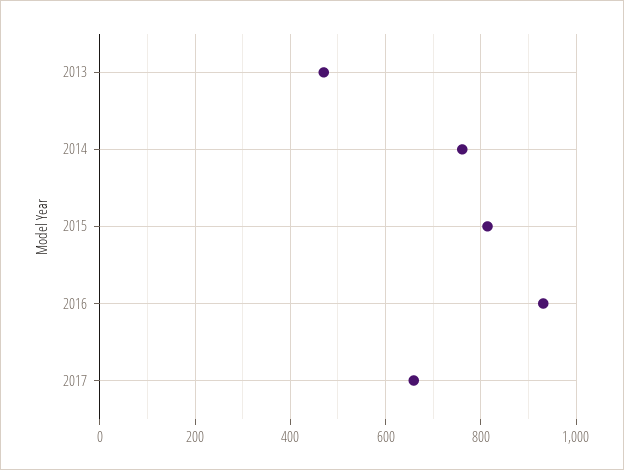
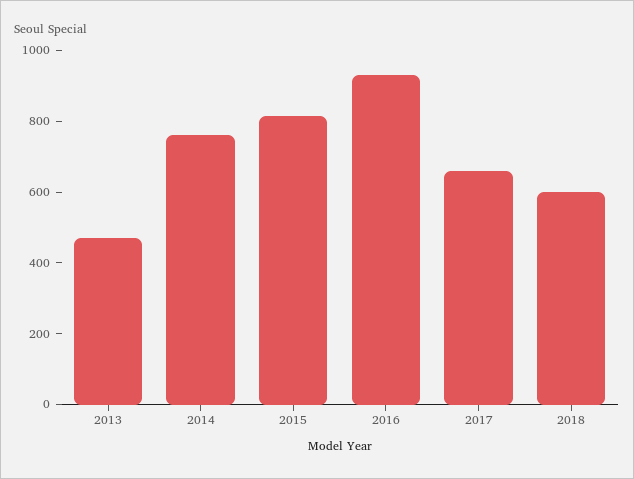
2018: none -> 600

